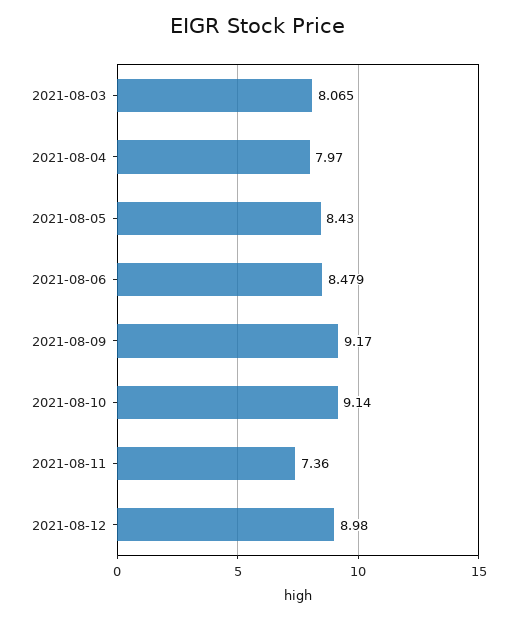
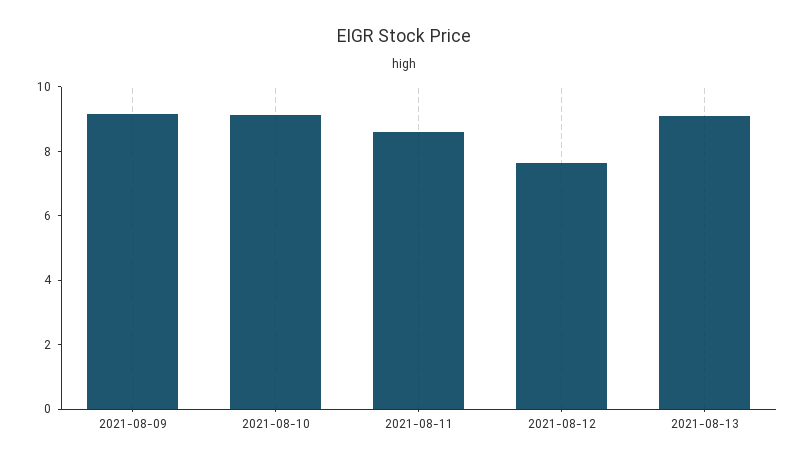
2021-08-03: 8.065 -> none
2021-08-04: 7.97 -> none
2021-08-05: 8.43 -> none
2021-08-06: 8.479 -> none
2021-08-11: 7.36 -> 8.5
2021-08-12: 8.98 -> 7.5
2021-08-13: none -> 9

